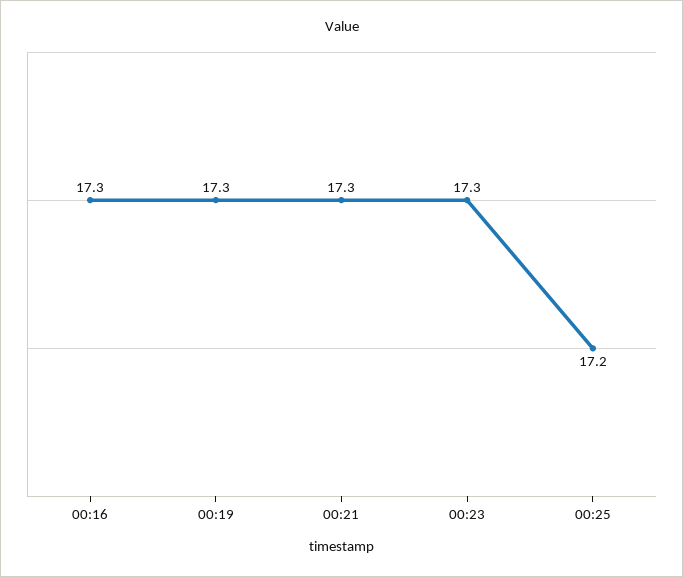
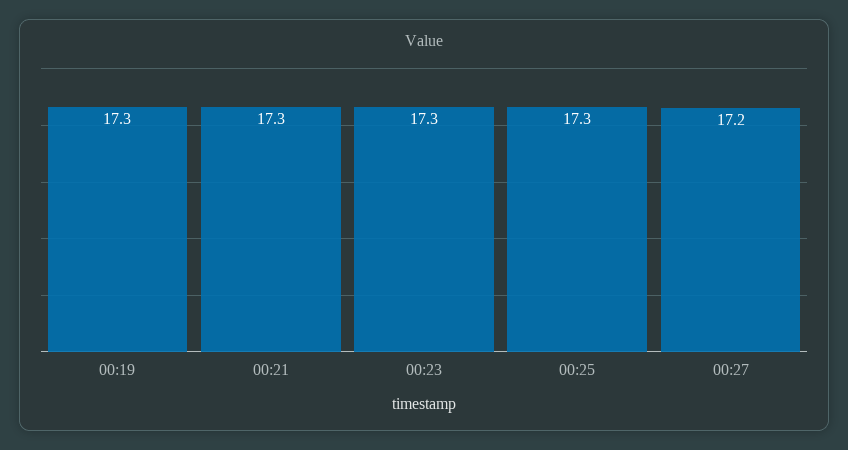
00:16: 17.3 -> none
00:25: 17.2 -> 17.3
00:27: none -> 17.2

